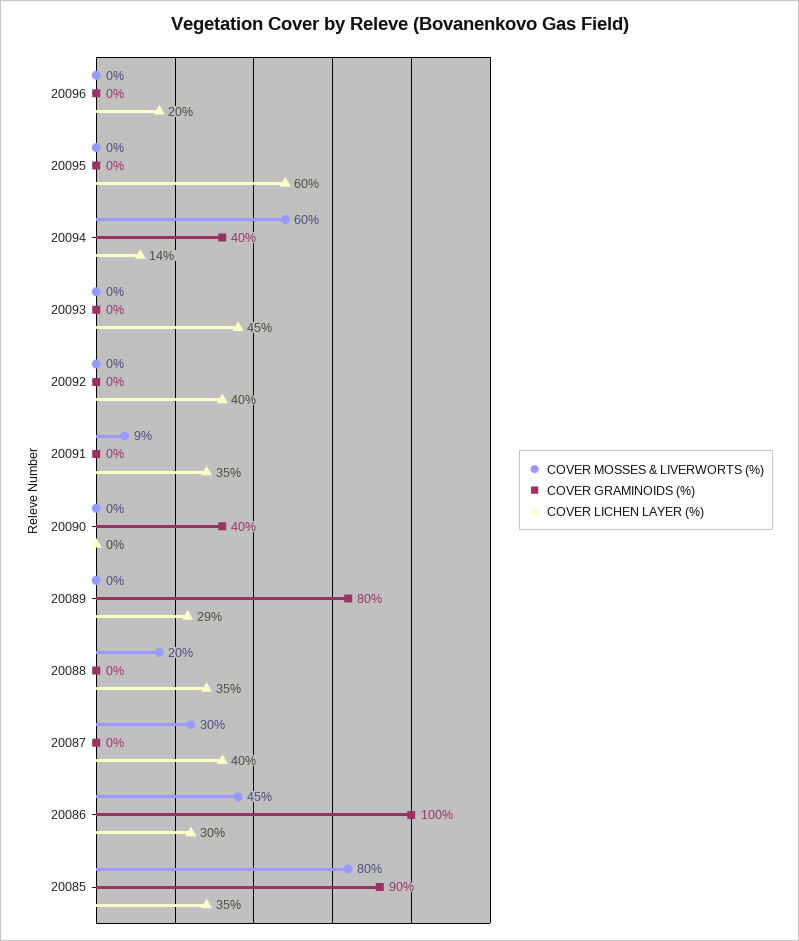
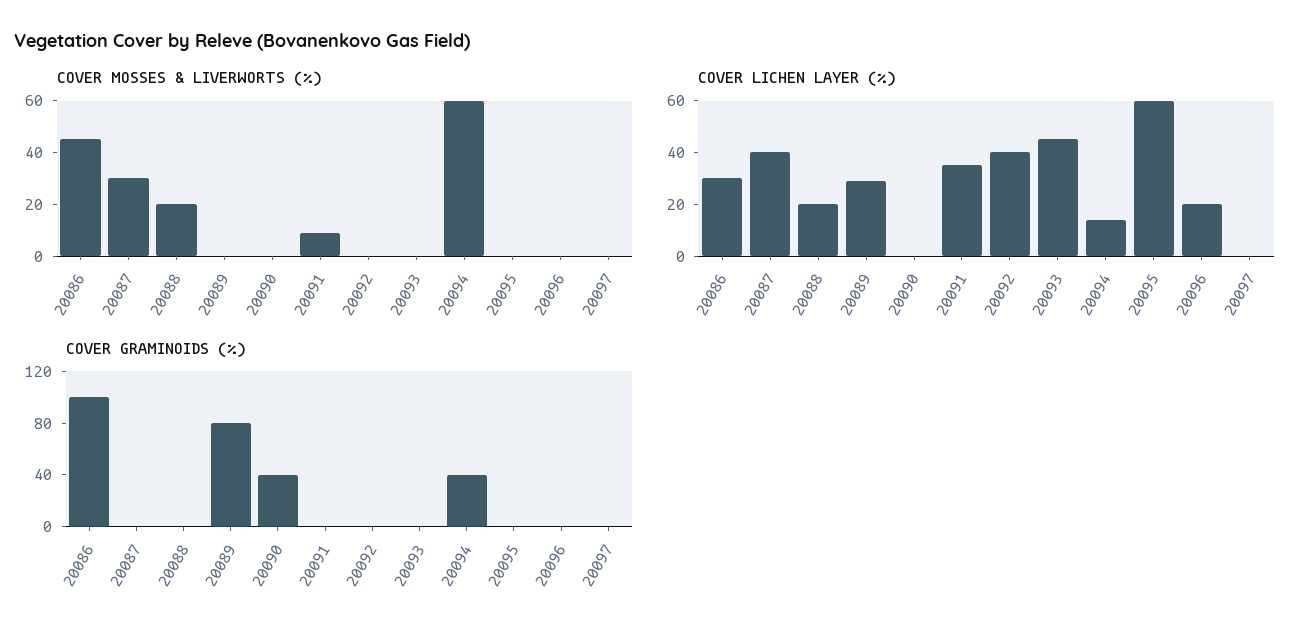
COVER LICHEN LAYER (%), 20088: 35 -> 20
COVER MOSSES & LIVERWORTS (%), 20085: 80 -> none
COVER GRAMINOIDS (%), 20085: 90 -> none
COVER LICHEN LAYER (%), 20085: 35 -> none
COVER MOSSES & LIVERWORTS (%), 20097: none -> 0
COVER LICHEN LAYER (%), 20097: none -> 0
COVER GRAMINOIDS (%), 20097: none -> 0

